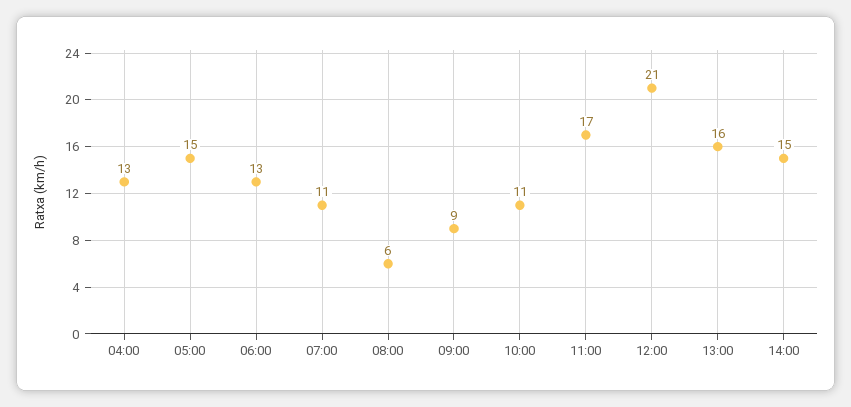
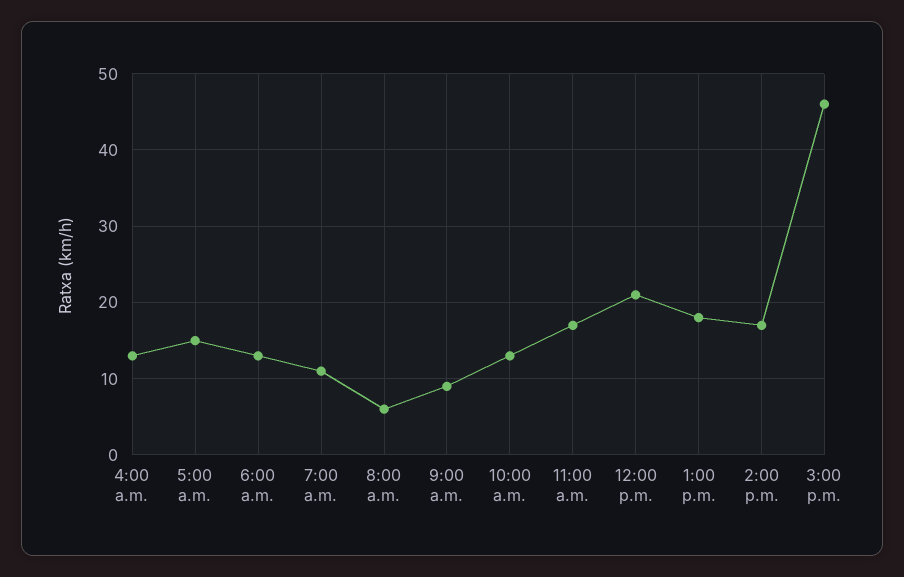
10:00: 11 -> 13
13:00: 16 -> 18
14:00: 15 -> 17
3:00 p.m.: none -> 46

